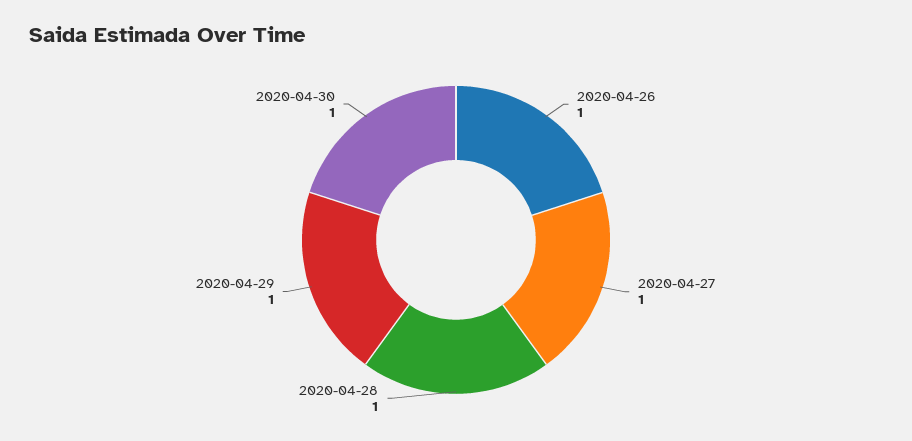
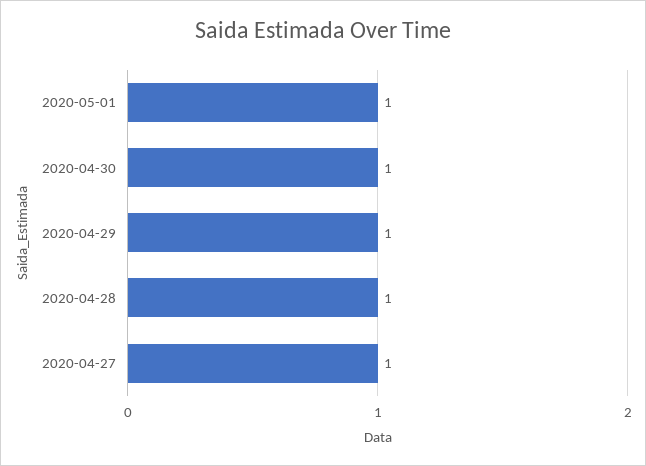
2020-04-26: 1 -> none
2020-05-01: none -> 1

